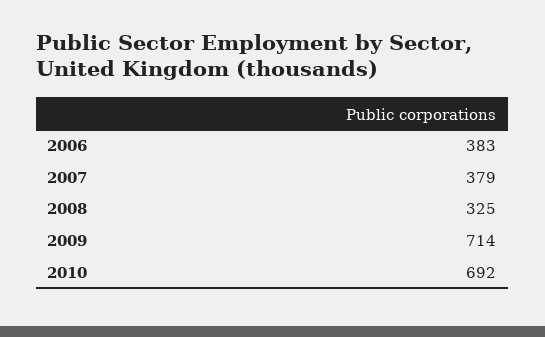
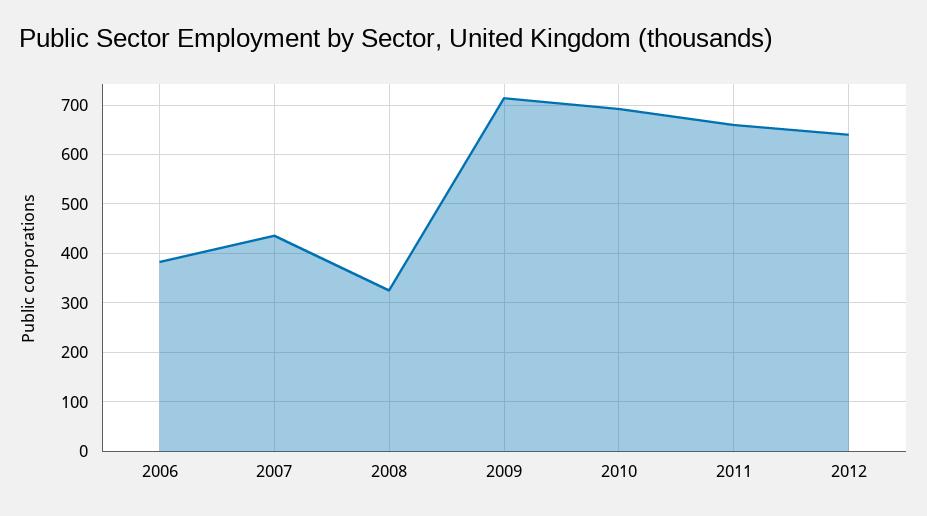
2007: 379 -> 440
2011: none -> 660
2012: none -> 640

